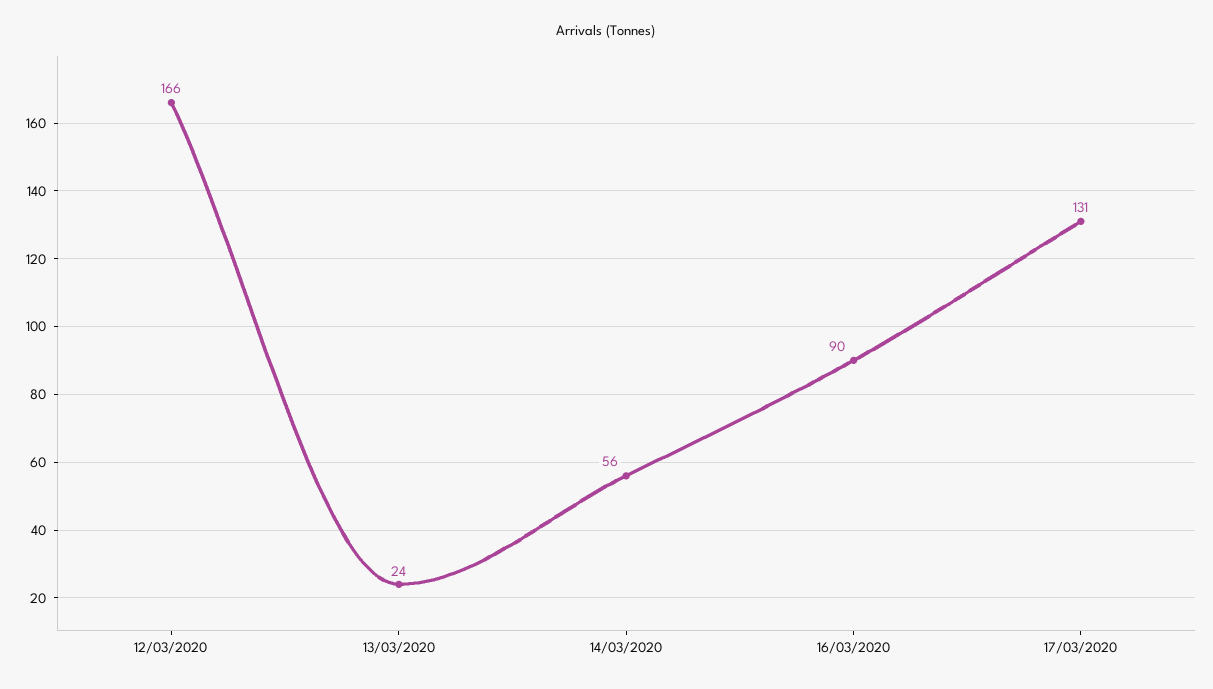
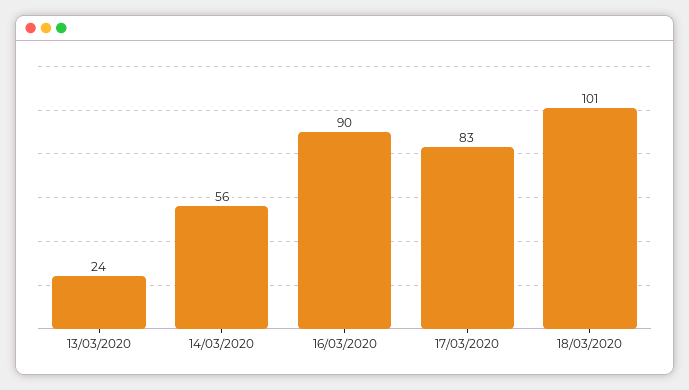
12/03/2020: 166 -> none
17/03/2020: 131 -> 83
18/03/2020: none -> 101

